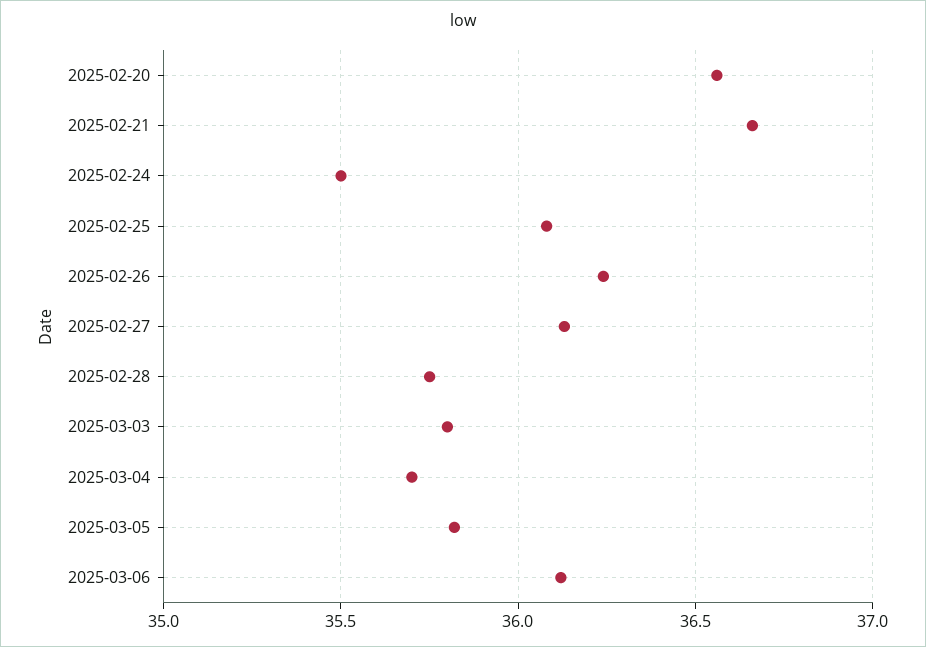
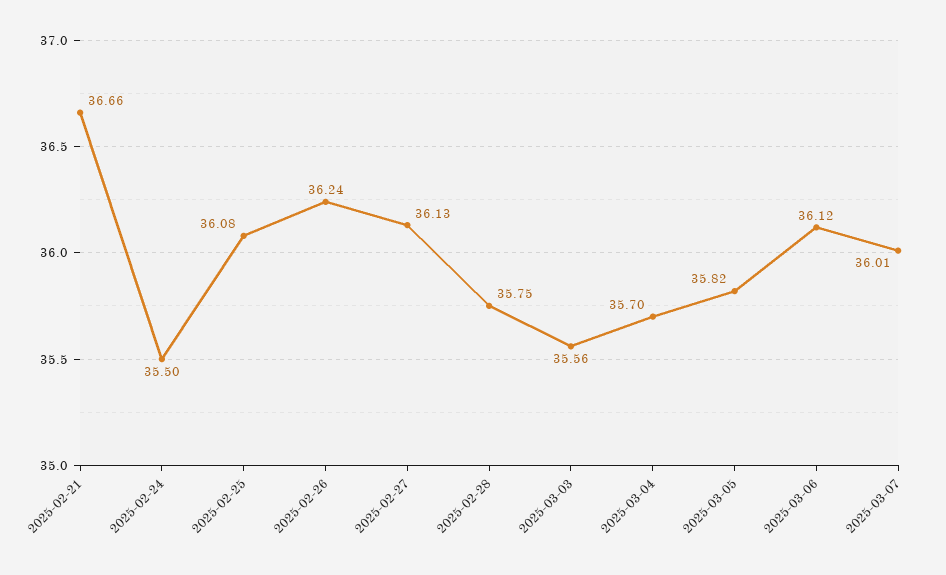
2025-02-20: 36.55 -> none
2025-03-03: 35.8 -> 35.56
2025-03-07: none -> 36.01

